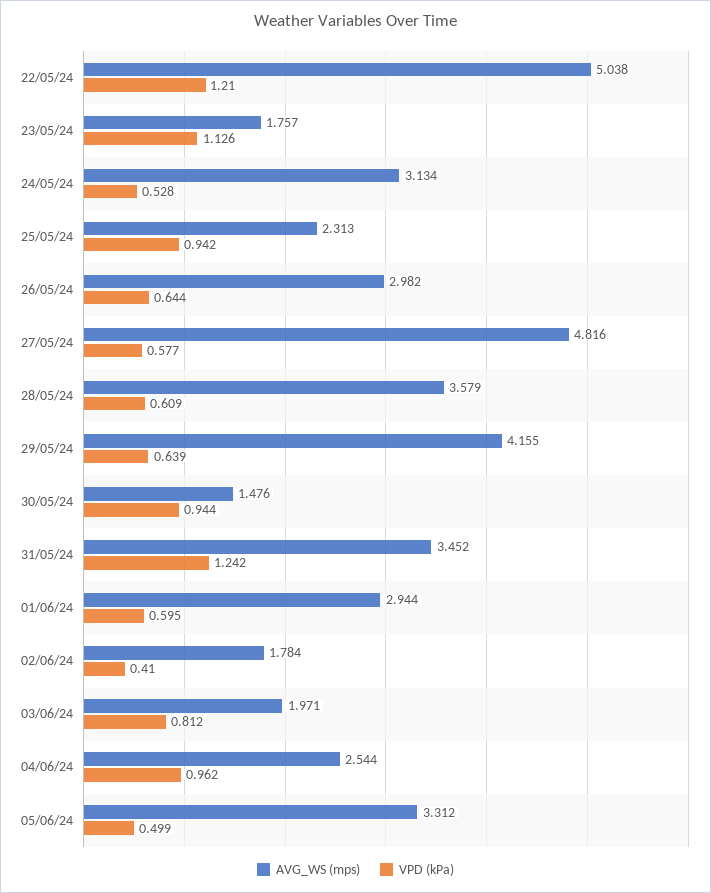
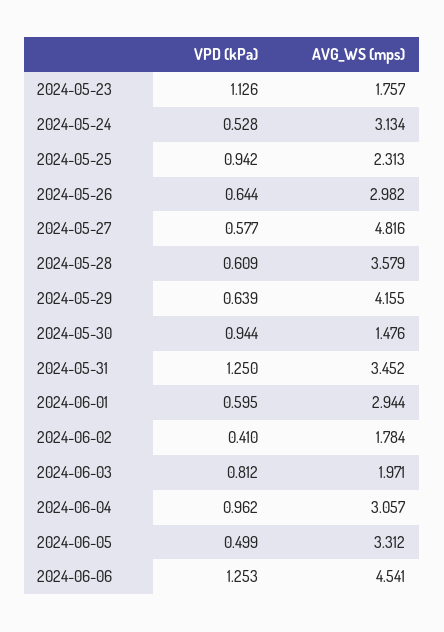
AVG_WS (mps), 22/05/24: 5.038 -> none
VPD (kPa), 22/05/24: 1.21 -> none
VPD (kPa), 31/05/24: 1.242 -> 1.25
AVG_WS (mps), 04/06/24: 2.544 -> 3.057
VPD (kPa), 2024-06-06: none -> 1.253
AVG_WS (mps), 2024-06-06: none -> 4.541

